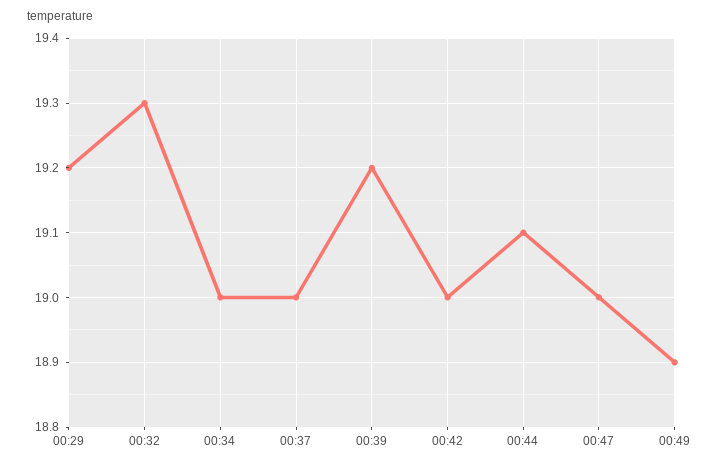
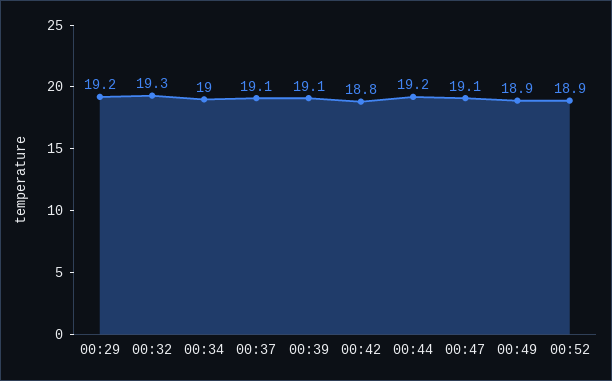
00:37: 19 -> 19.1
00:39: 19.2 -> 19.1
00:42: 19 -> 18.8
00:44: 19.1 -> 19.2
00:47: 19 -> 19.1
00:52: none -> 18.9

